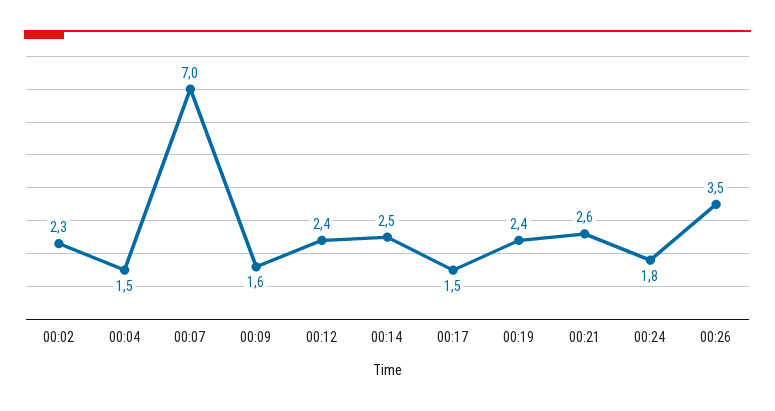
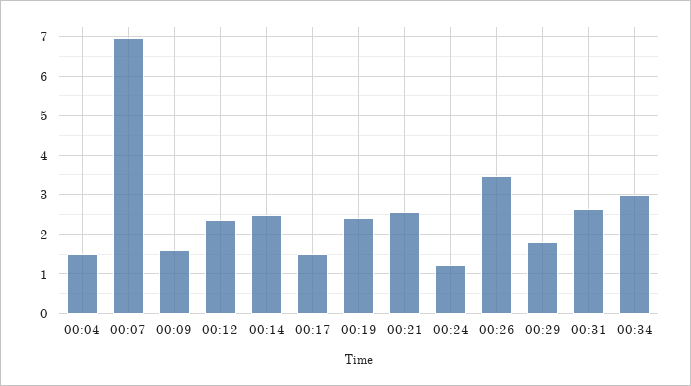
00:02: 2.3 -> none
00:24: 1.8 -> 1.2
00:29: none -> 1.8
00:31: none -> 2.6
00:34: none -> 3

